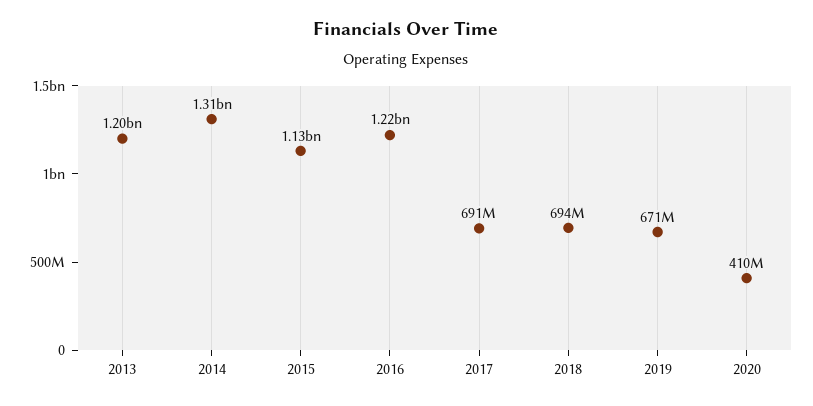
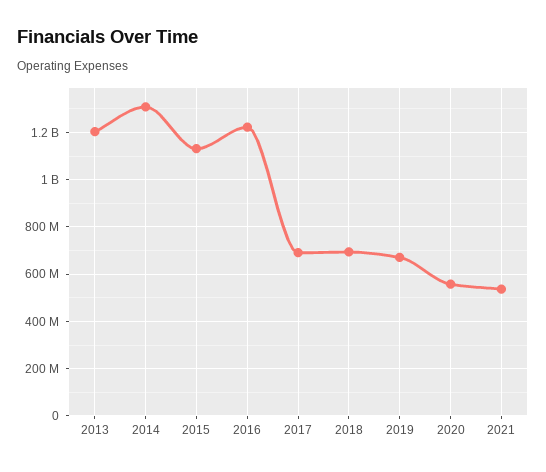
2020: 410000000 -> 550000000
2021: none -> 550000000

